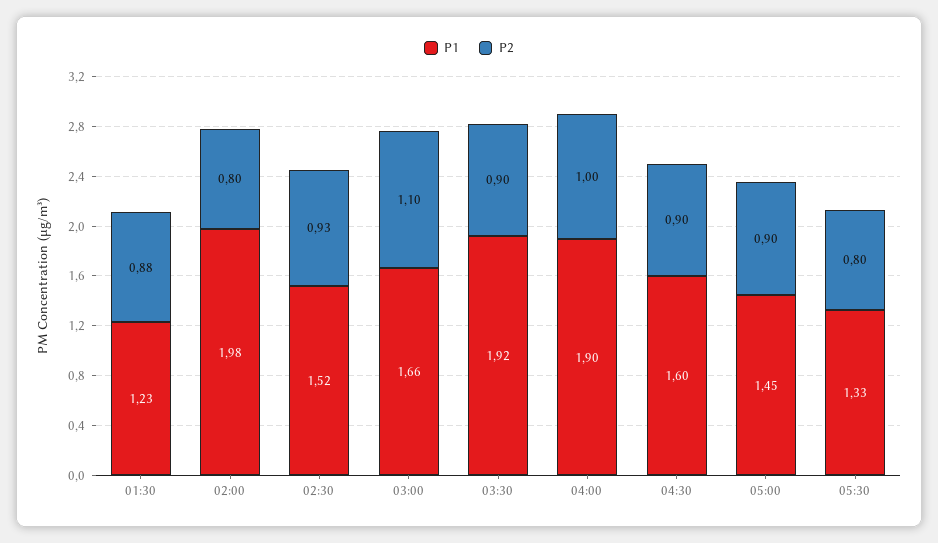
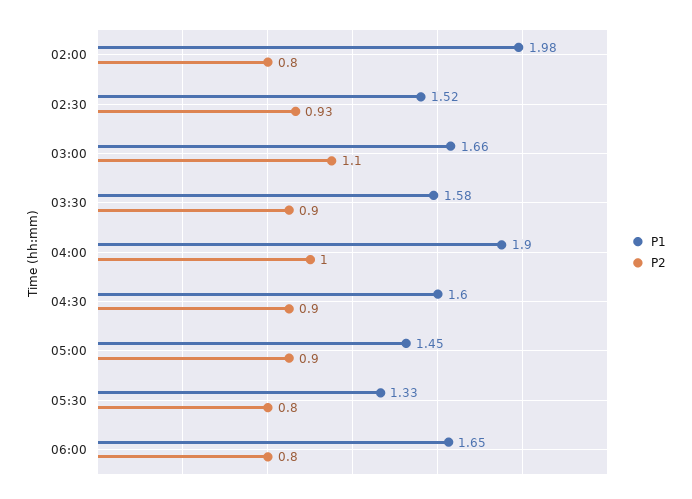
P1, 01:30: 1.23 -> none
P2, 01:30: 0.88 -> none
P1, 03:30: 1.92 -> 1.58
P1, 06:00: none -> 1.65
P2, 06:00: none -> 0.8

